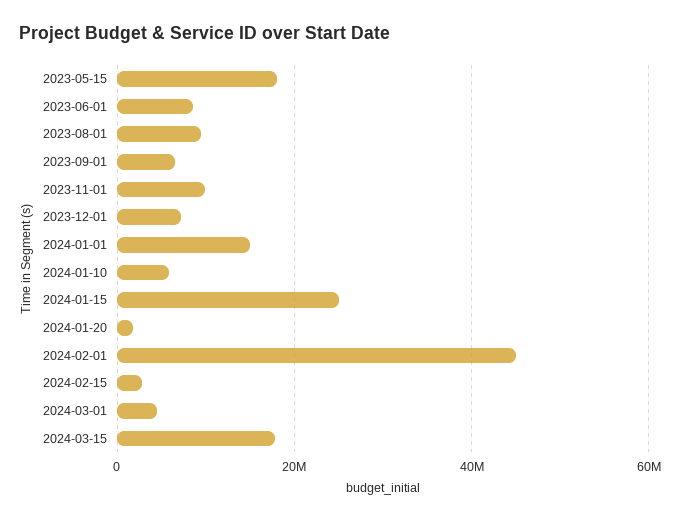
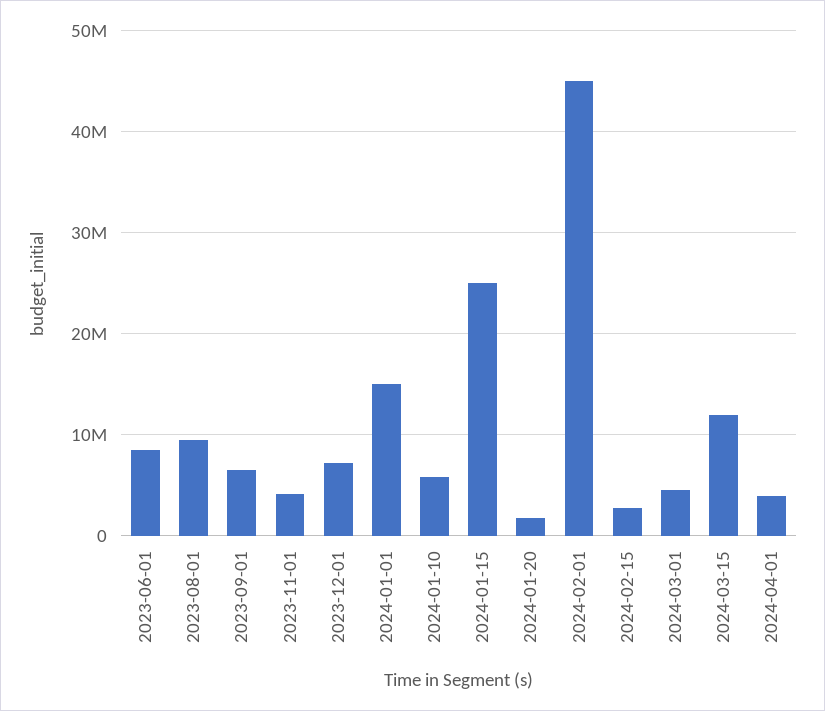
2023-05-15: 18000000 -> none
2023-11-01: 10000000 -> 4000000
2024-03-15: 18000000 -> 12000000
2024-04-01: none -> 4000000

